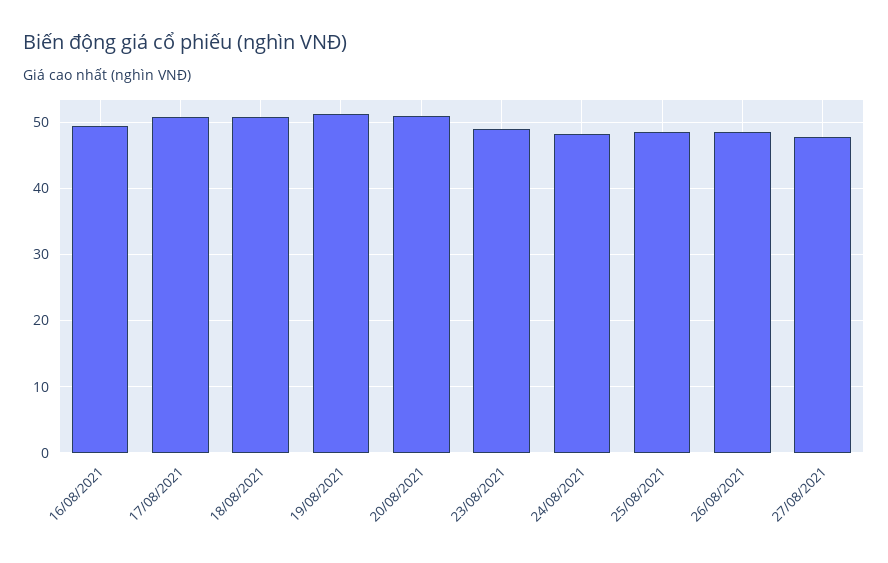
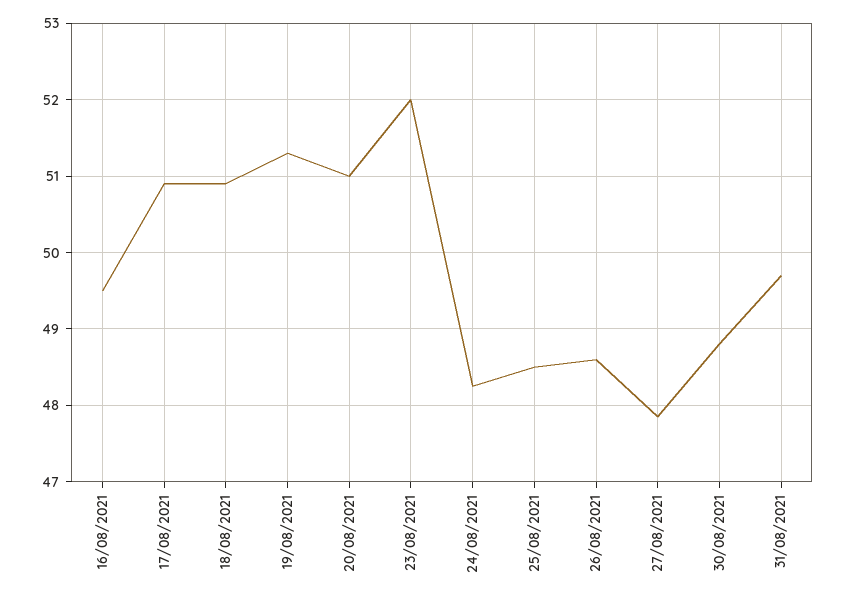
23/08/2021: 49 -> 52
30/08/2021: none -> 48.8
31/08/2021: none -> 49.7

